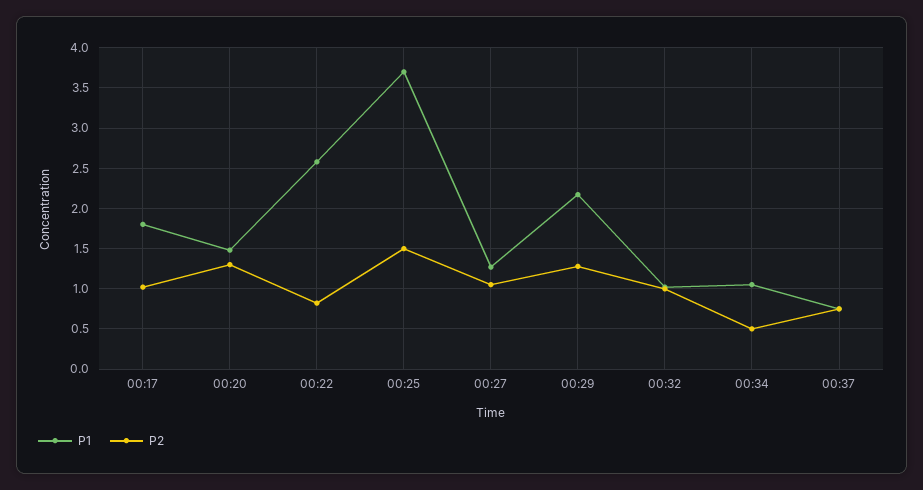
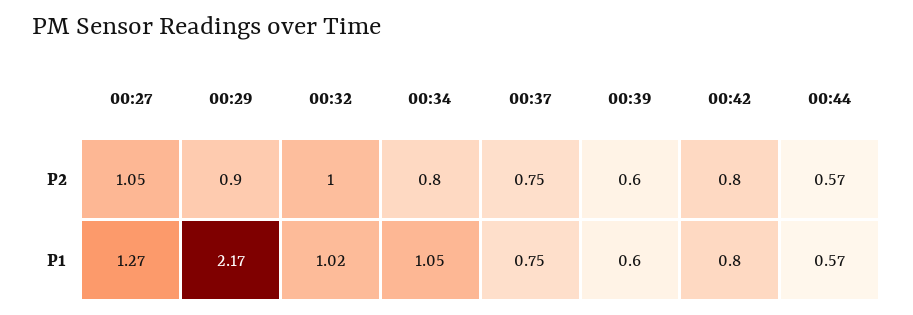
P1, 00:17: 1.8 -> none
P2, 00:17: 1 -> none
P1, 00:20: 1.5 -> none
P2, 00:20: 1.3 -> none
P1, 00:22: 2.6 -> none
P2, 00:22: 0.8 -> none
P1, 00:25: 3.7 -> none
P2, 00:25: 1.5 -> none
P2, 00:29: 1.3 -> 0.9
P2, 00:34: 0.5 -> 0.8
P2, 00:39: none -> 0.6
P2, 00:42: none -> 0.8
P2, 00:44: none -> 0.57
P1, 00:39: none -> 0.6
P1, 00:42: none -> 0.8
P1, 00:44: none -> 0.57

